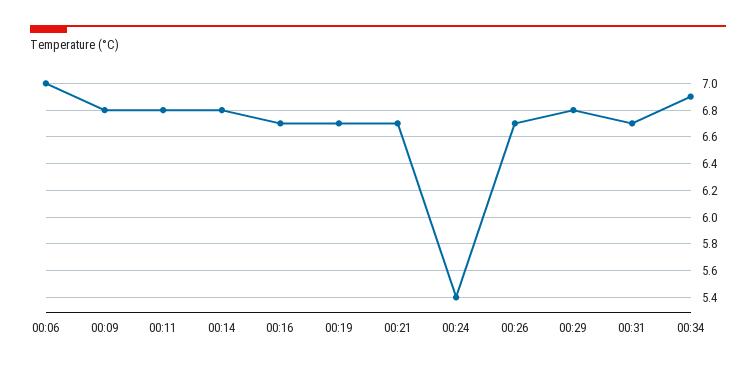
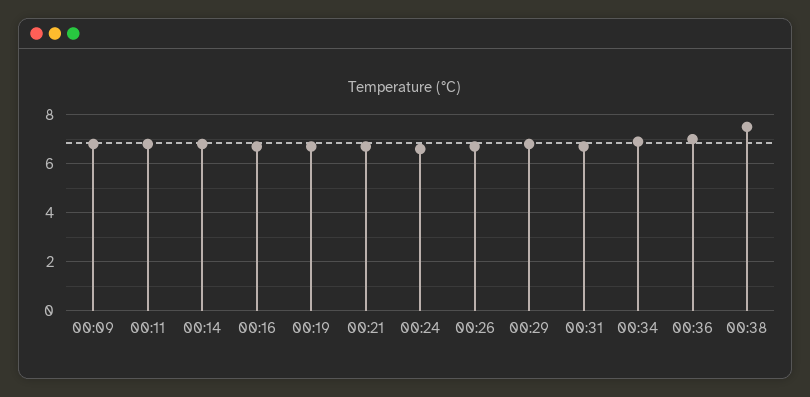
00:06: 7 -> none
00:24: 5.4 -> 6.5
00:36: none -> 7
00:38: none -> 7.5

